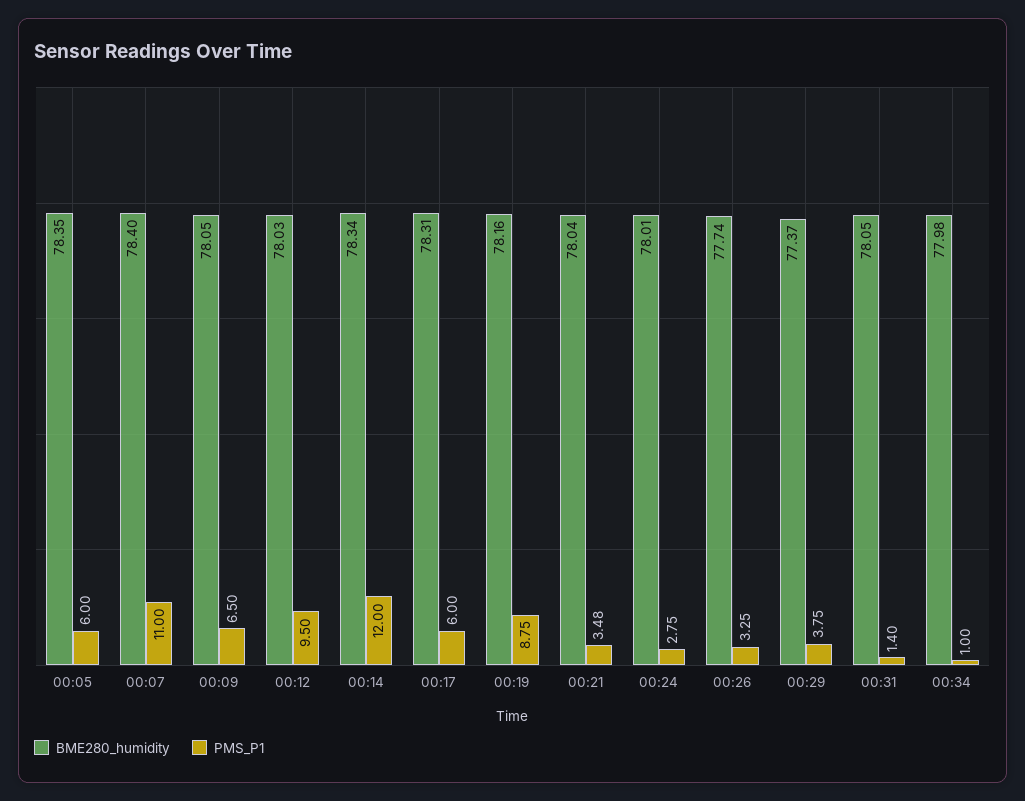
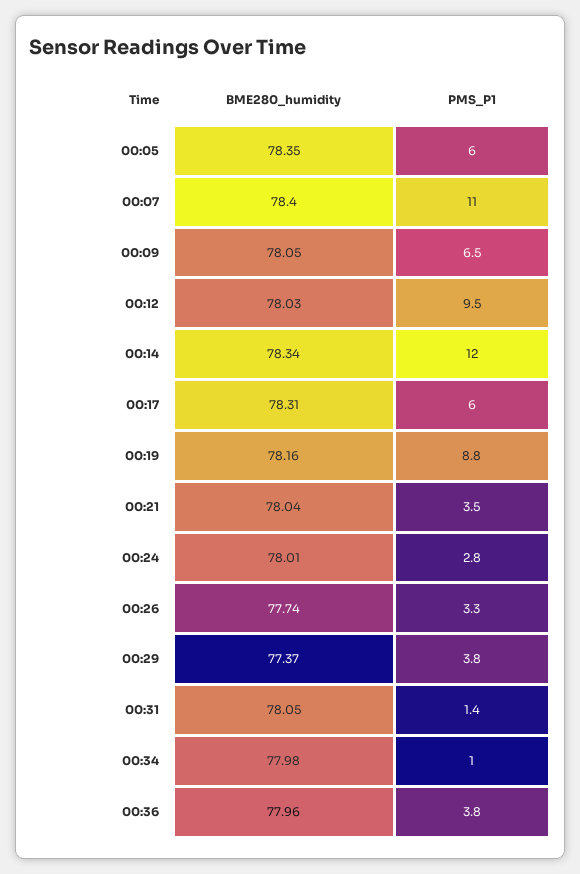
BME280_humidity, 00:36: none -> 77.96
PMS_P1, 00:36: none -> 3.8

